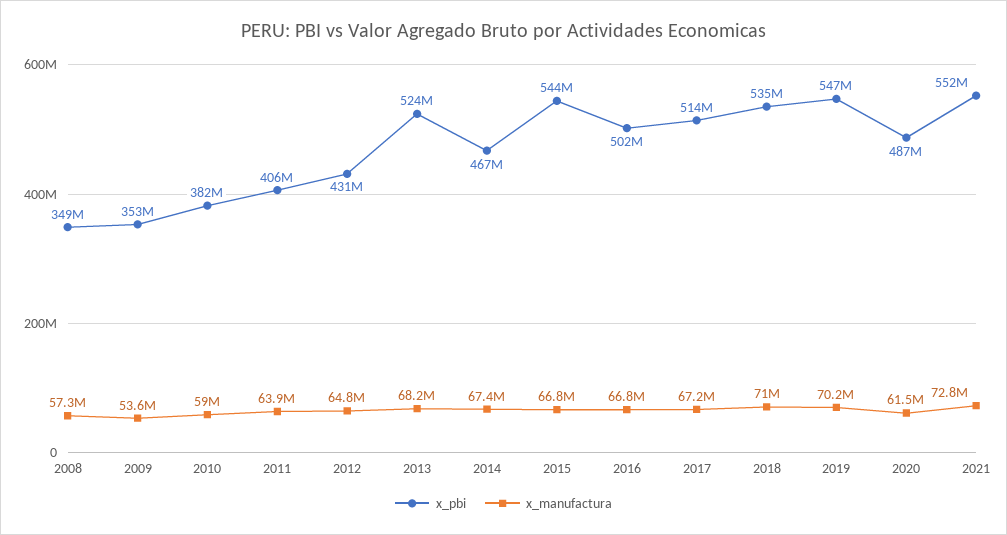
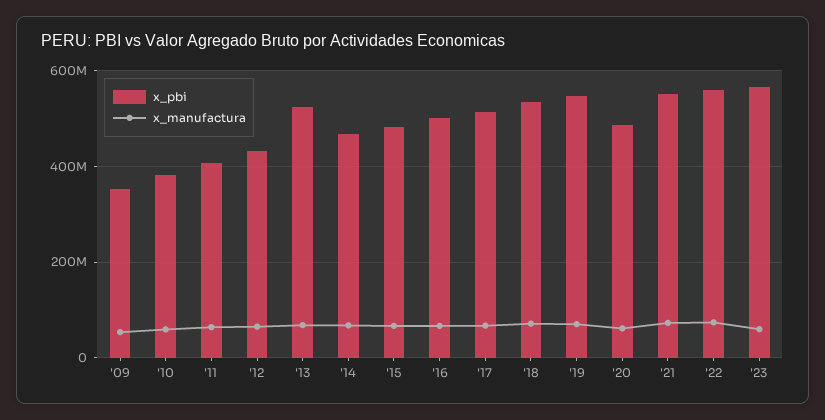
x_pbi, 2008: 349000000 -> none
x_manufactura, 2008: 57300000 -> none
x_pbi, 2015: 544000000 -> 480000000
x_pbi, '22: none -> 560000000
x_manufactura, '22: none -> 80000000
x_pbi, '23: none -> 560000000
x_manufactura, '23: none -> 60000000

